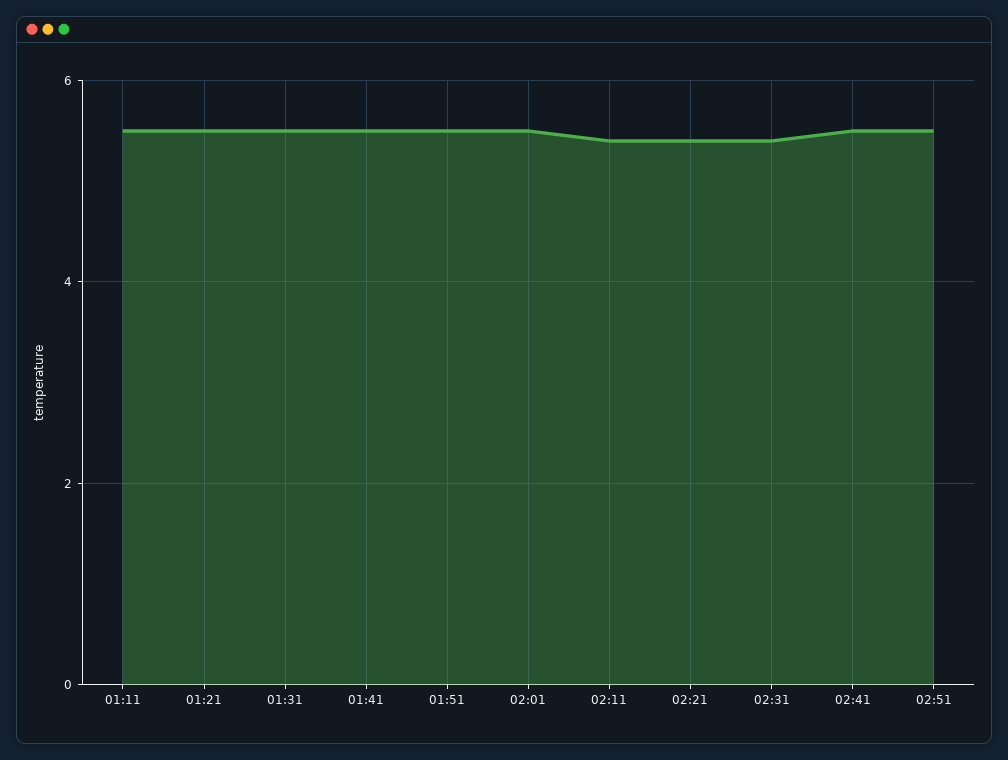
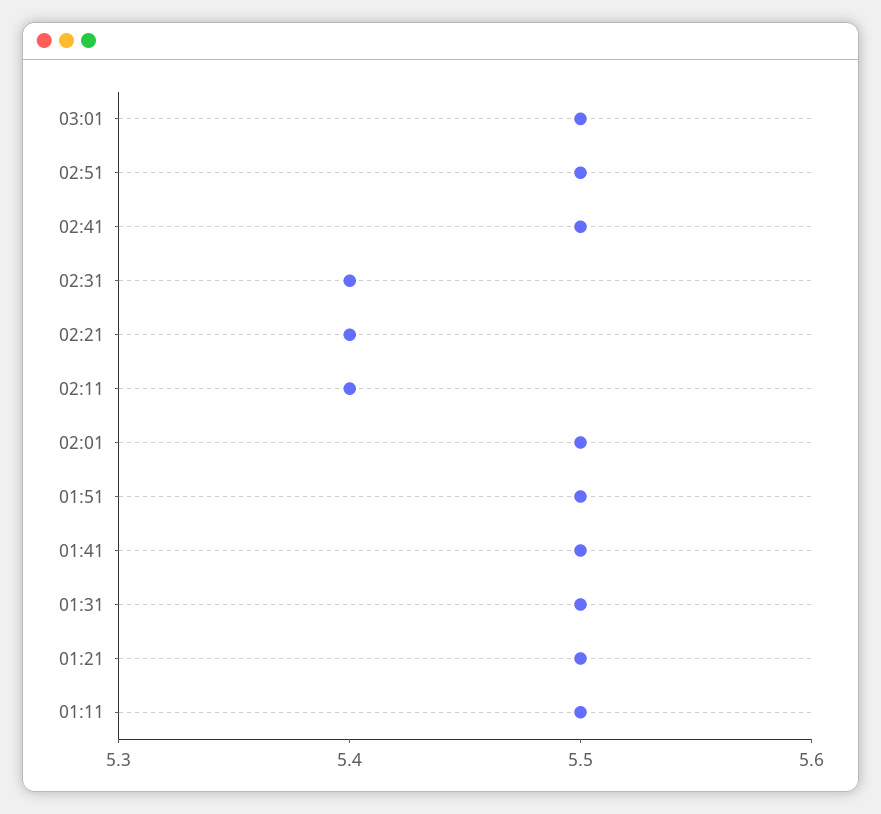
03:01: none -> 5.5

